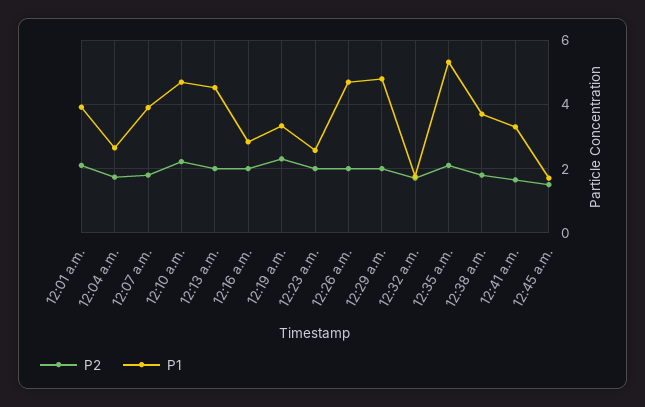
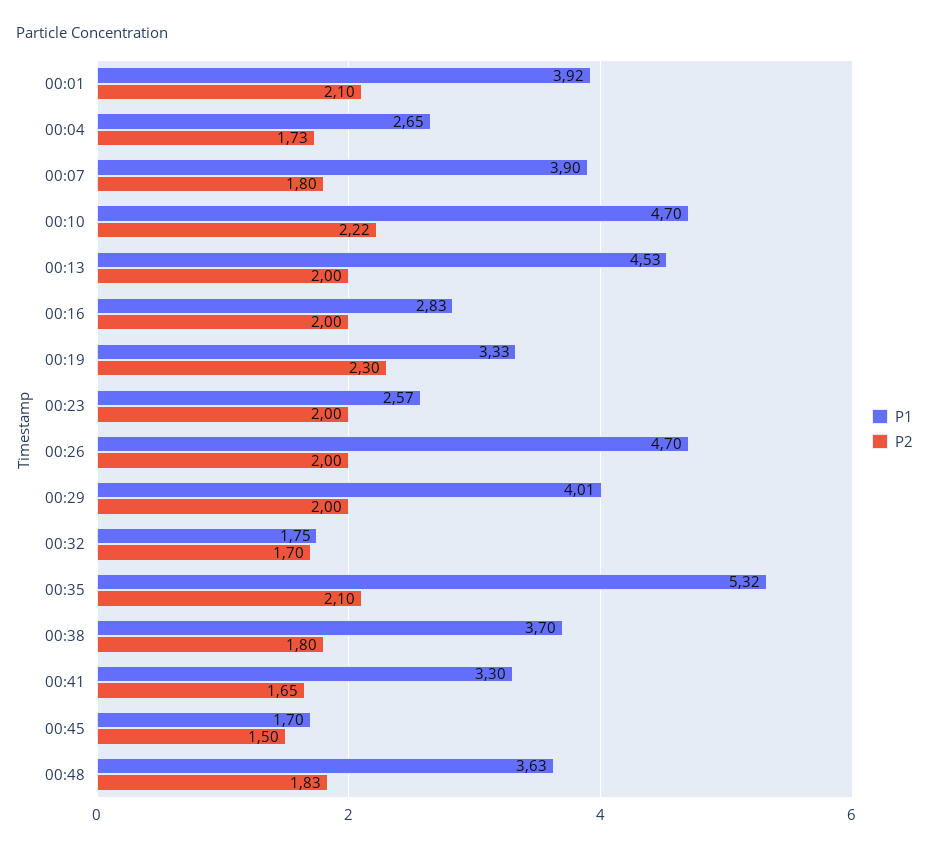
P1, 12:29 a.m.: 4.8 -> 4.01
P1, 00:48: none -> 3.63
P2, 00:48: none -> 1.83

